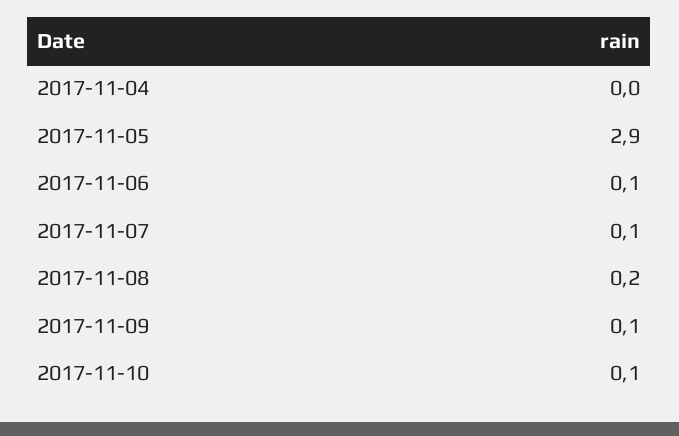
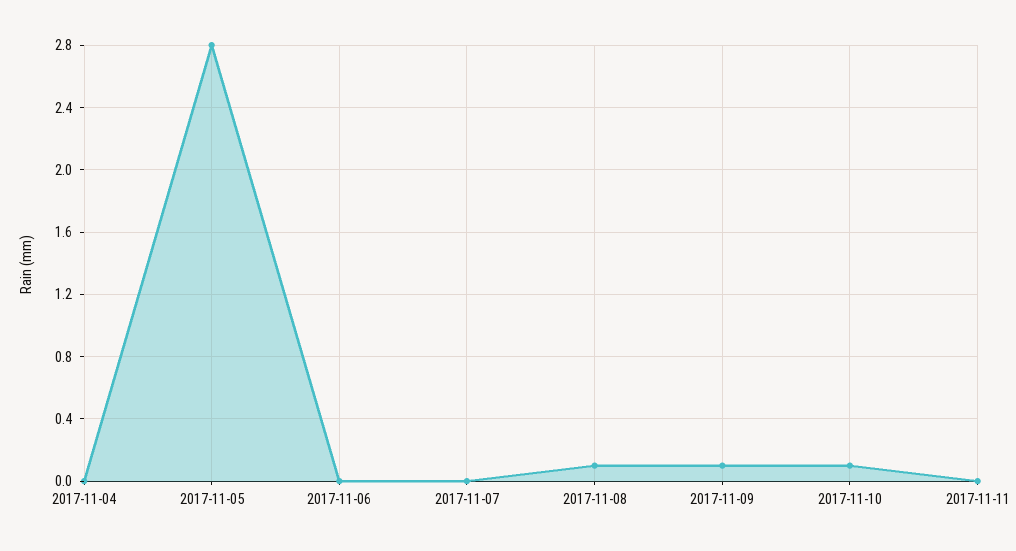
2017-11-05: 2.9 -> 2.8
2017-11-06: 0.1 -> 0
2017-11-07: 0.1 -> 0
2017-11-08: 0.2 -> 0.1
2017-11-11: none -> 0

